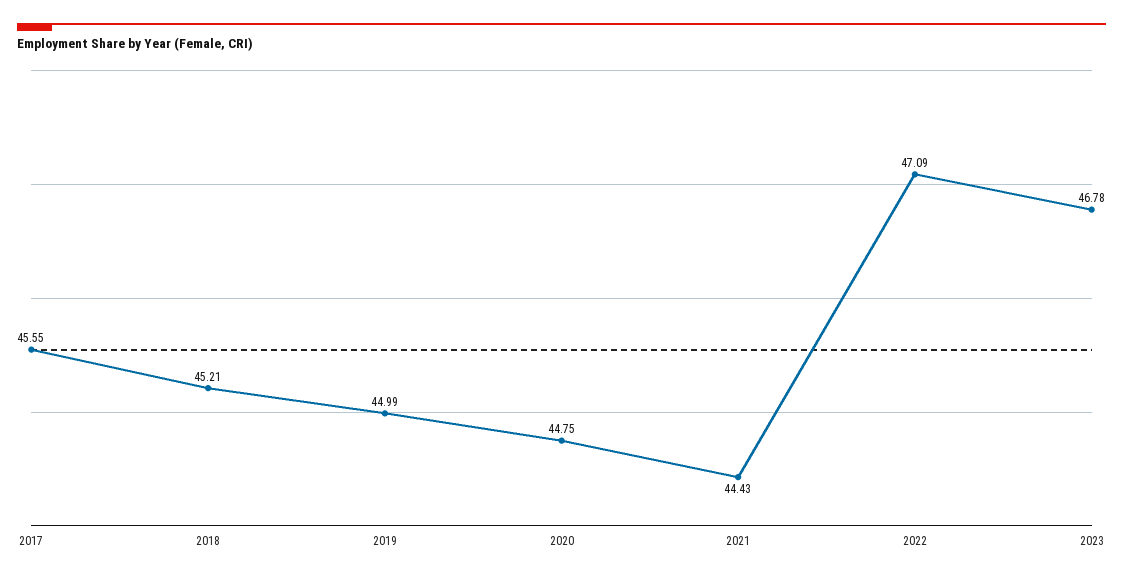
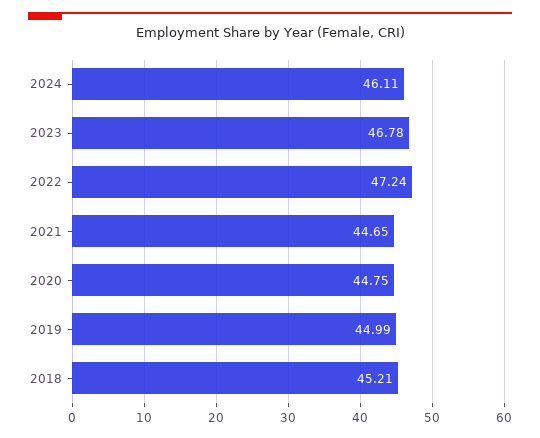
2017: 45.55 -> none
2021: 44.43 -> 44.65
2022: 47.09 -> 47.24
2024: none -> 46.11

